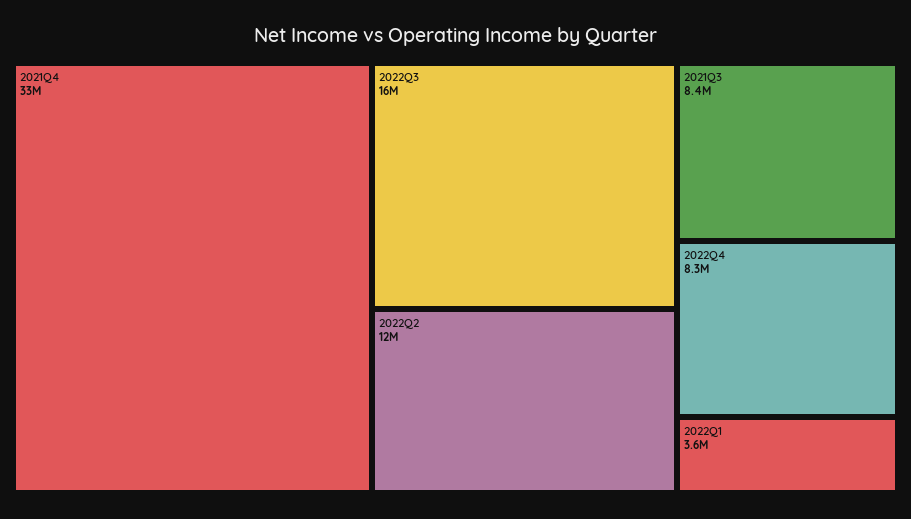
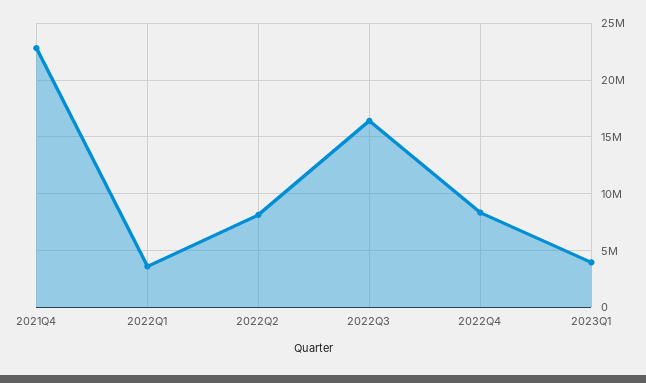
2021Q4: 33000000 -> 23000000
2022Q2: 12000000 -> 8000000
2021Q3: 8400000 -> none
2023Q1: none -> 4000000

